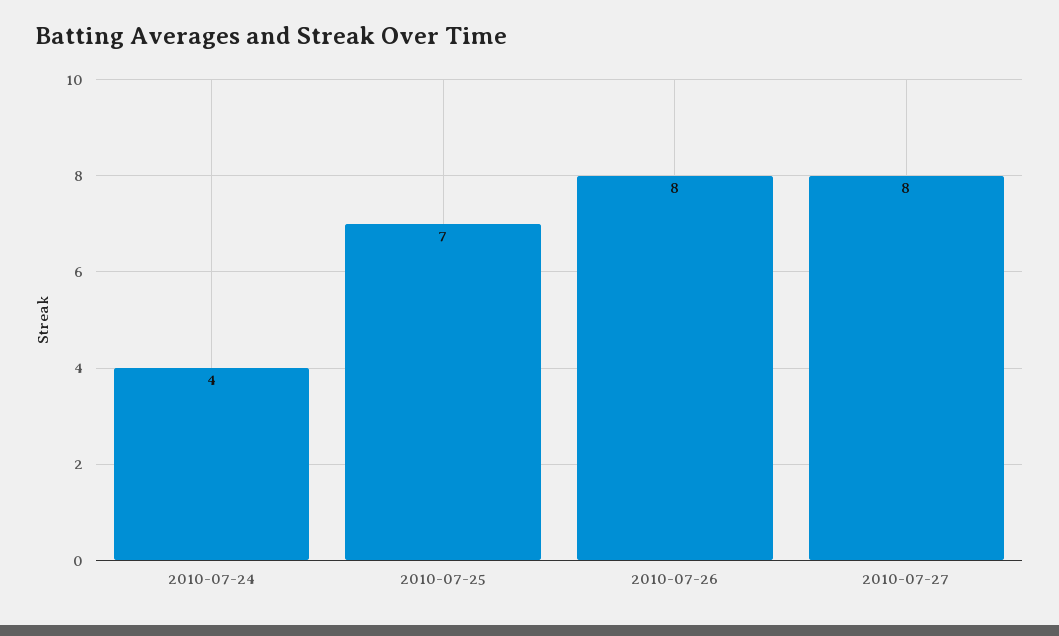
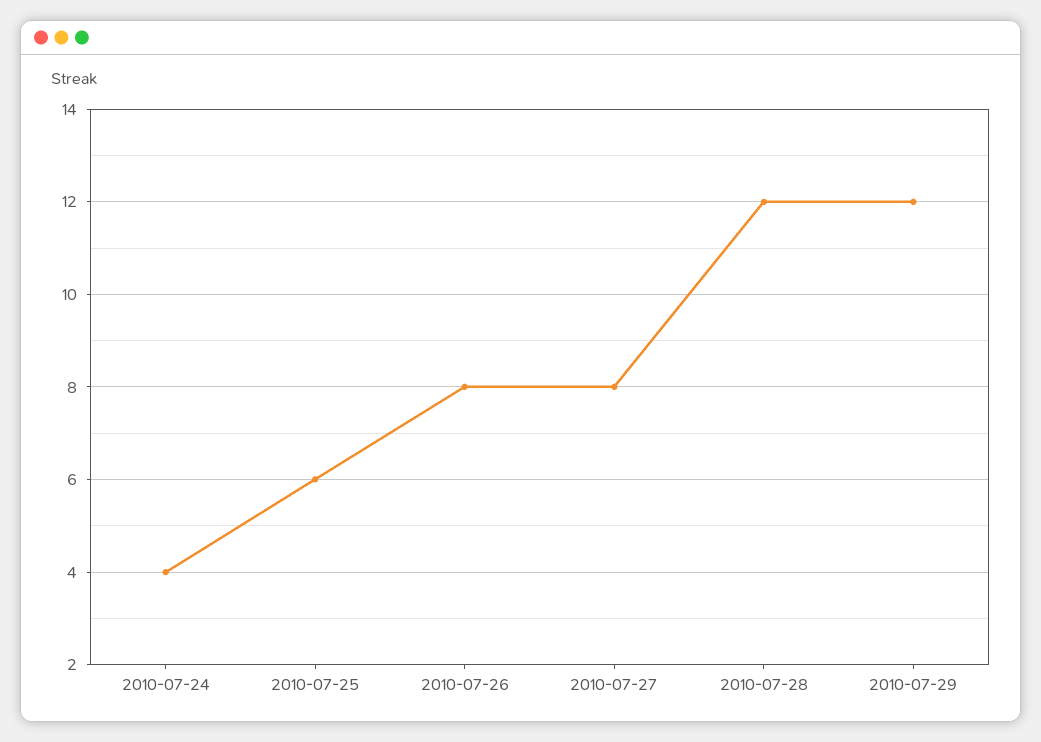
2010-07-25: 7 -> 6
2010-07-28: none -> 12
2010-07-29: none -> 12

